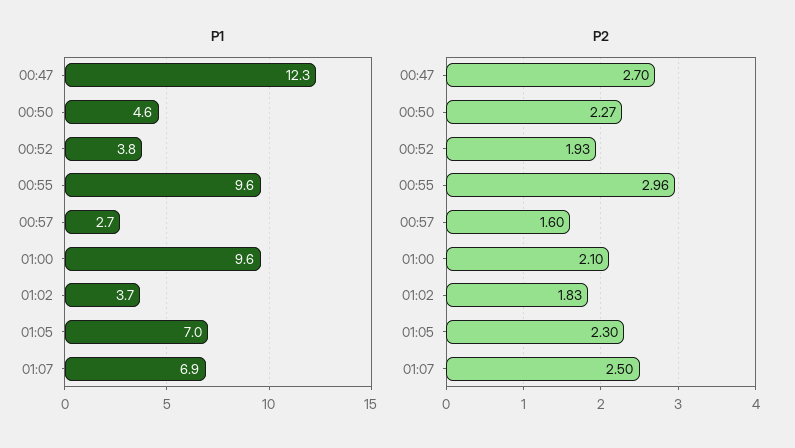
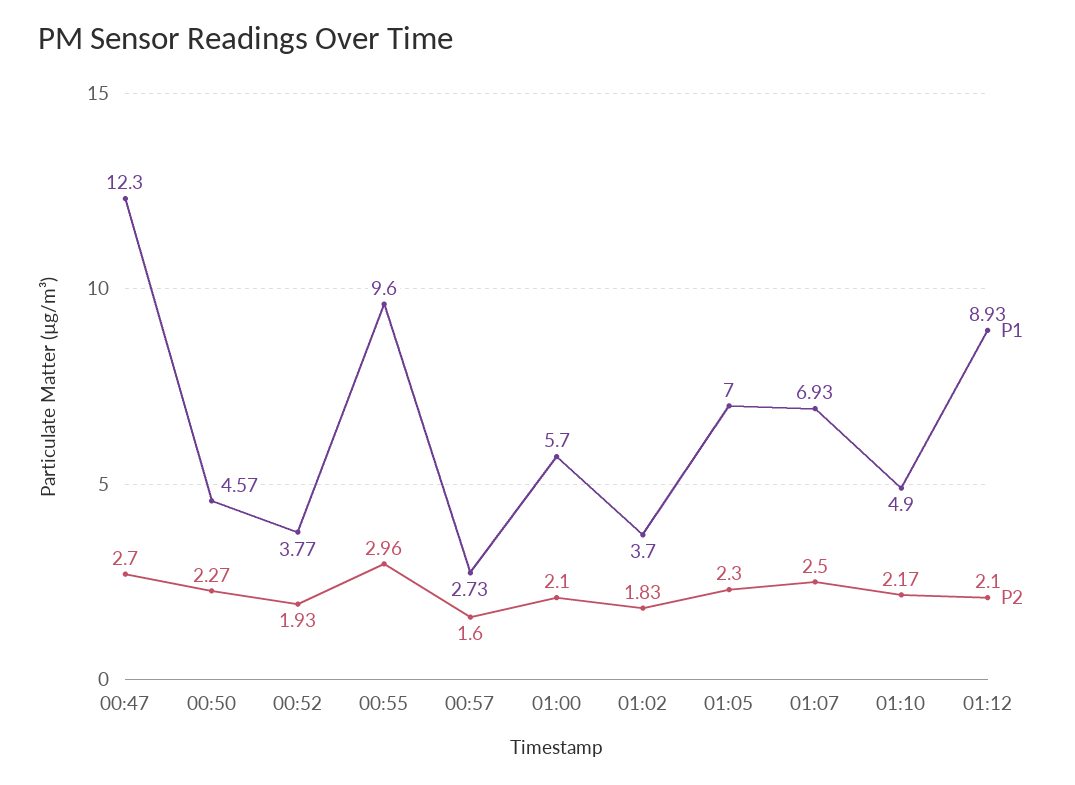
P1, 01:00: 9.6 -> 5.7
P1, 01:10: none -> 4.9
P2, 01:10: none -> 2.17
P1, 01:12: none -> 8.93
P2, 01:12: none -> 2.1

